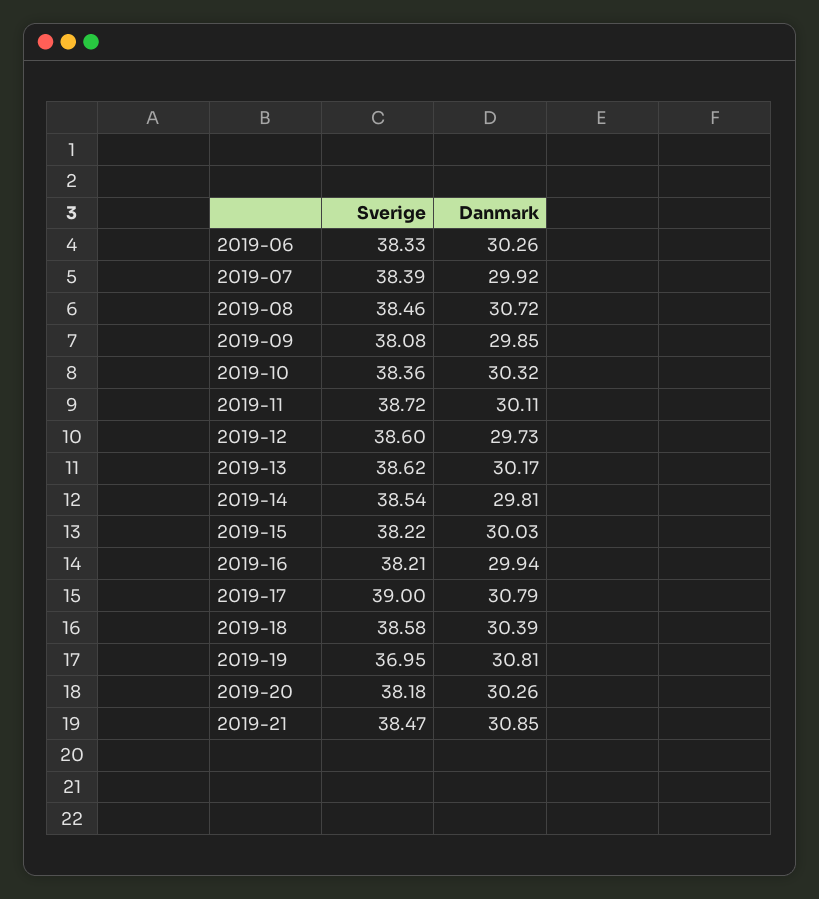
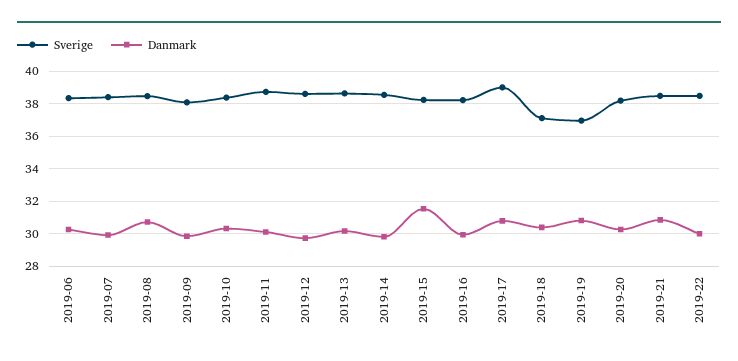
Danmark, 2019-15: 30.03 -> 31.5
Sverige, 2019-18: 38.58 -> 37
Sverige, 2019-22: none -> 38.5
Danmark, 2019-22: none -> 30

